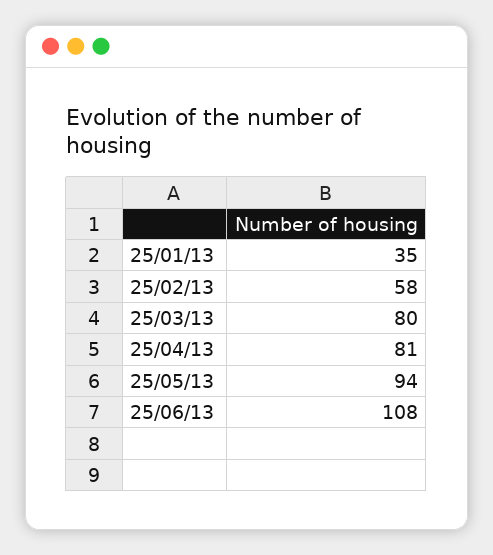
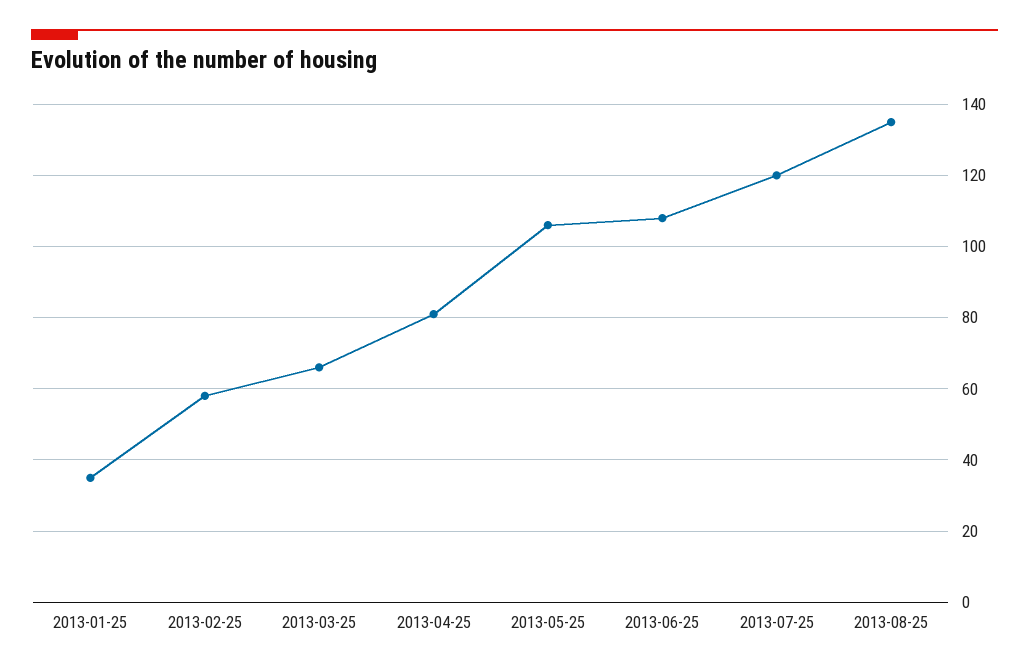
25/03/13: 80 -> 65
25/05/13: 94 -> 105
2013-07-25: none -> 120
2013-08-25: none -> 135

